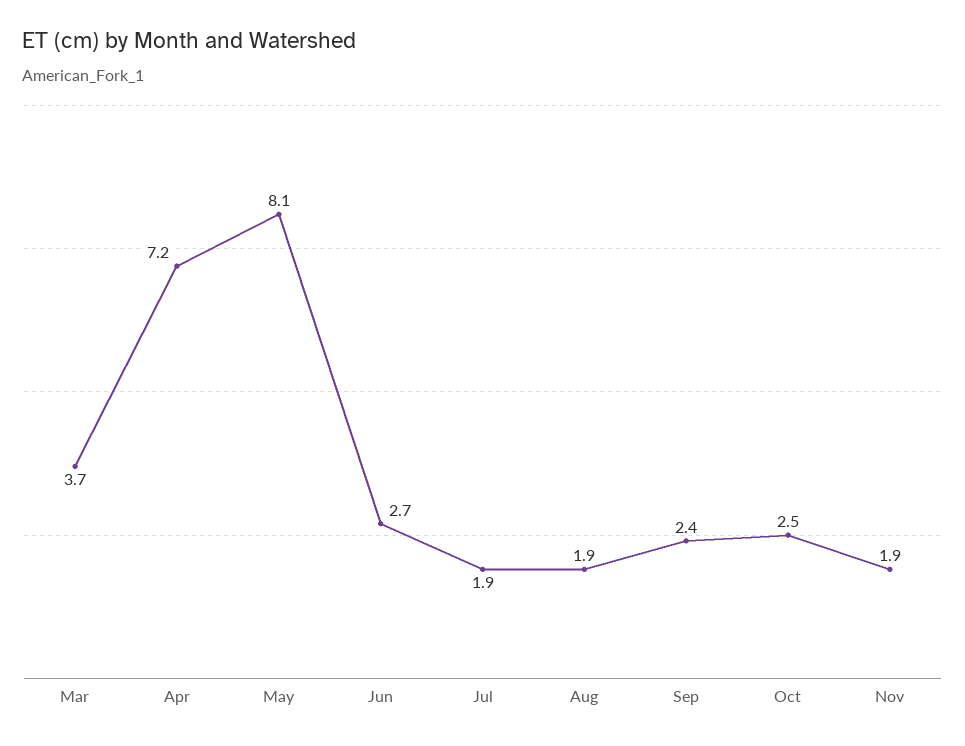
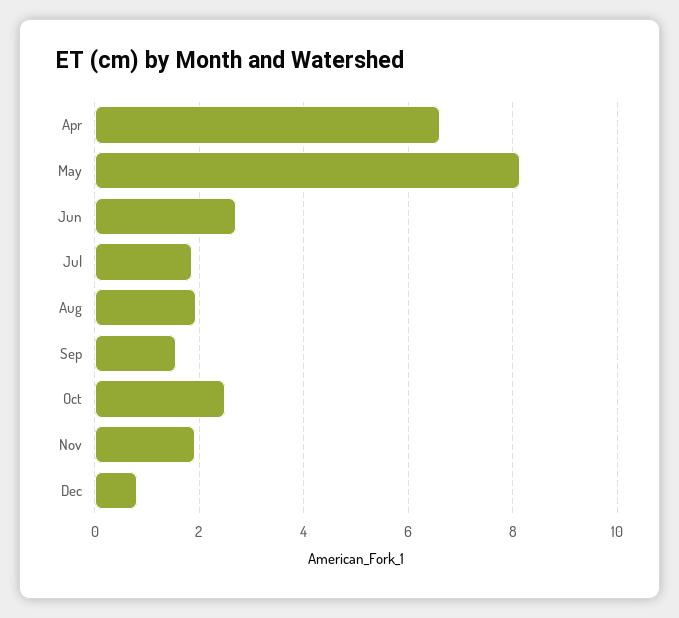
Mar: 3.7 -> none
Apr: 7.2 -> 6.6
Sep: 2.4 -> 1.6
Dec: none -> 0.8

